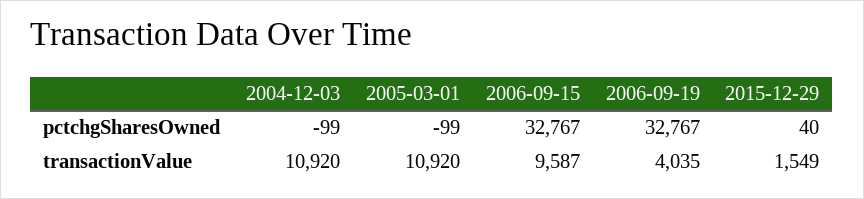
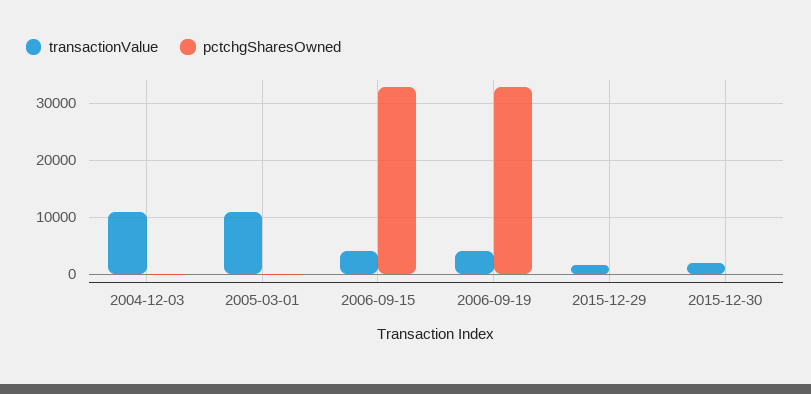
transactionValue, 2006-09-15: 9587 -> 4000
transactionValue, 2015-12-30: none -> 2000
pctchgSharesOwned, 2015-12-30: none -> 0

